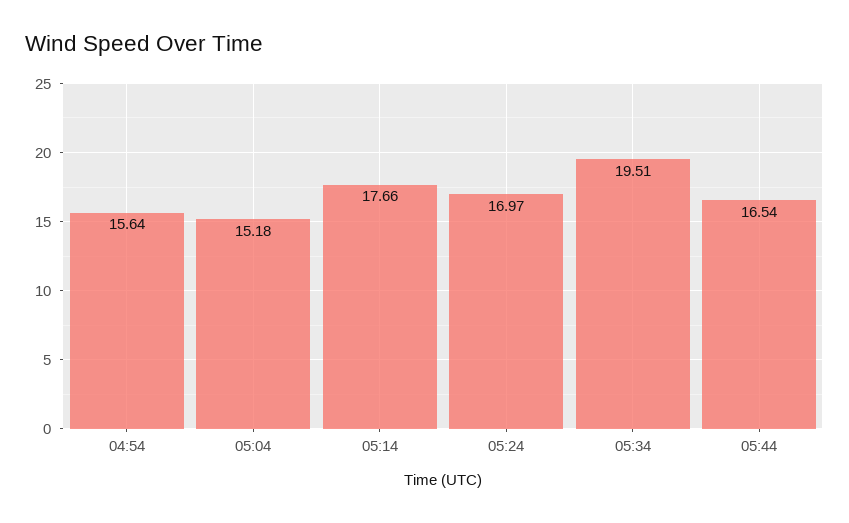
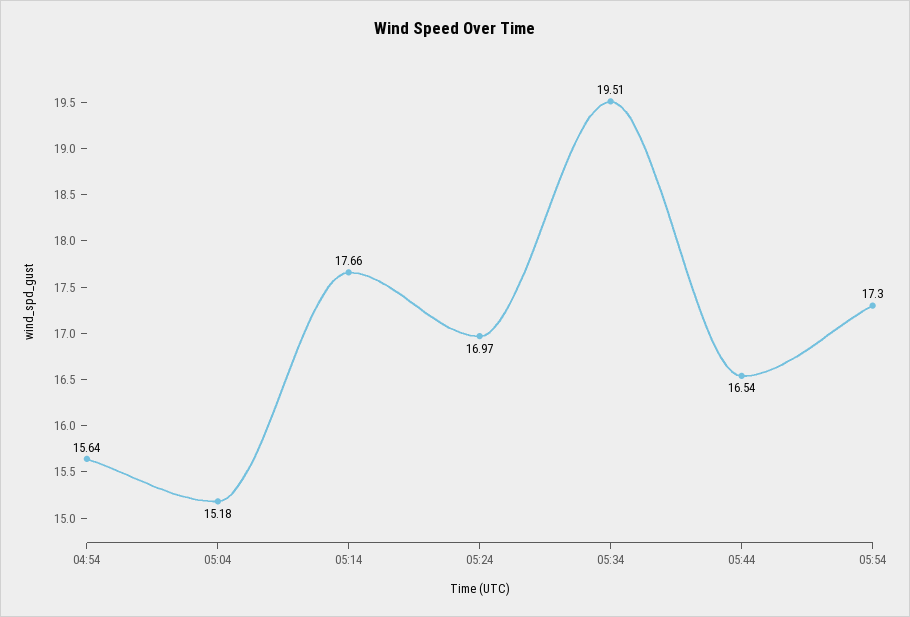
05:54: none -> 17.3

